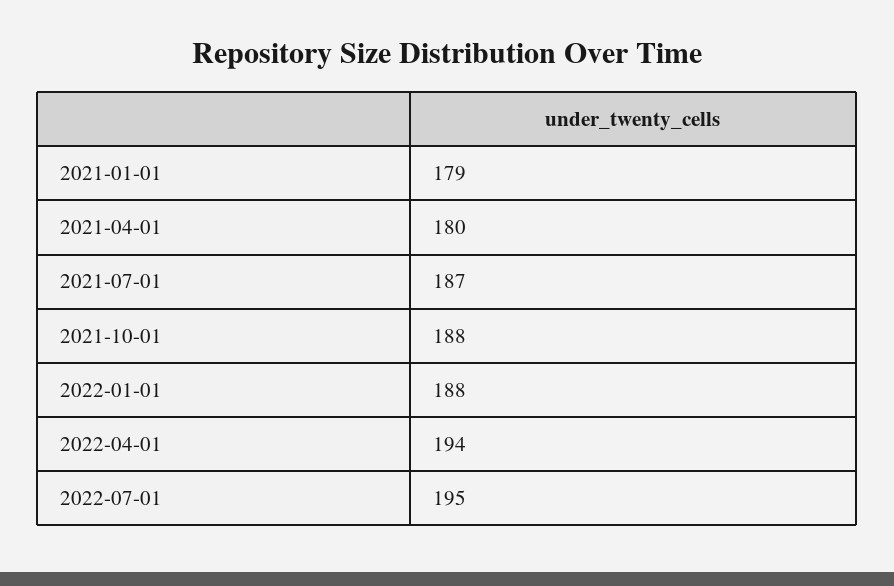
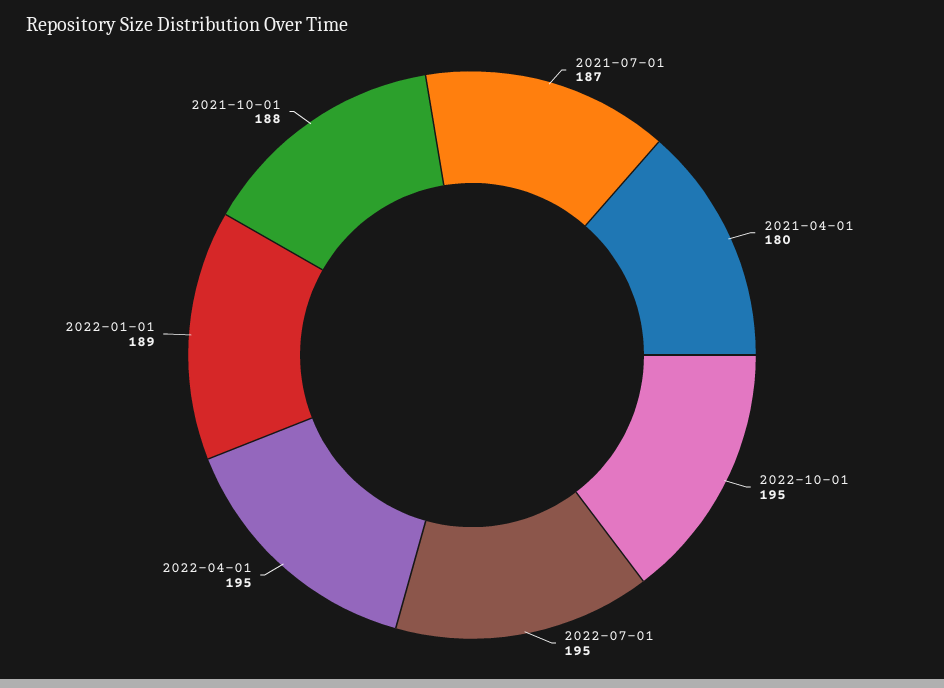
2021-01-01: 179 -> none
2022-01-01: 188 -> 189
2022-04-01: 194 -> 195
2022-10-01: none -> 195

